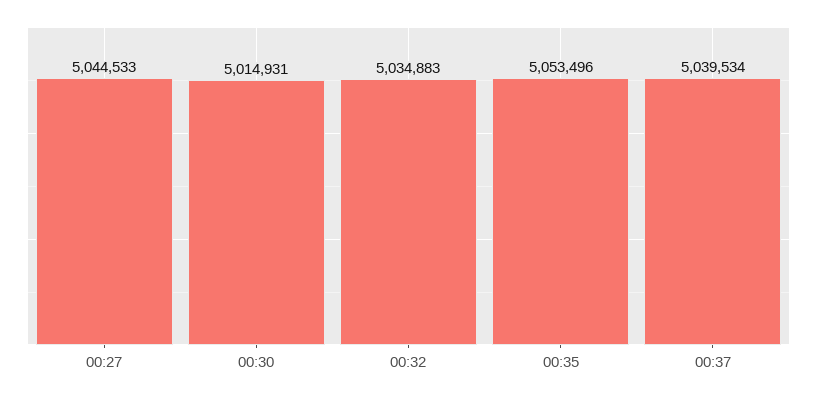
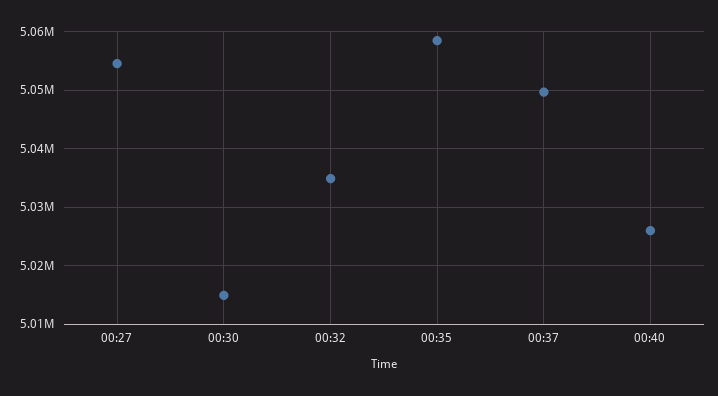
00:27: 5044533 -> 5054000
00:35: 5053496 -> 5058000
00:37: 5039534 -> 5050000
00:40: none -> 5026000

